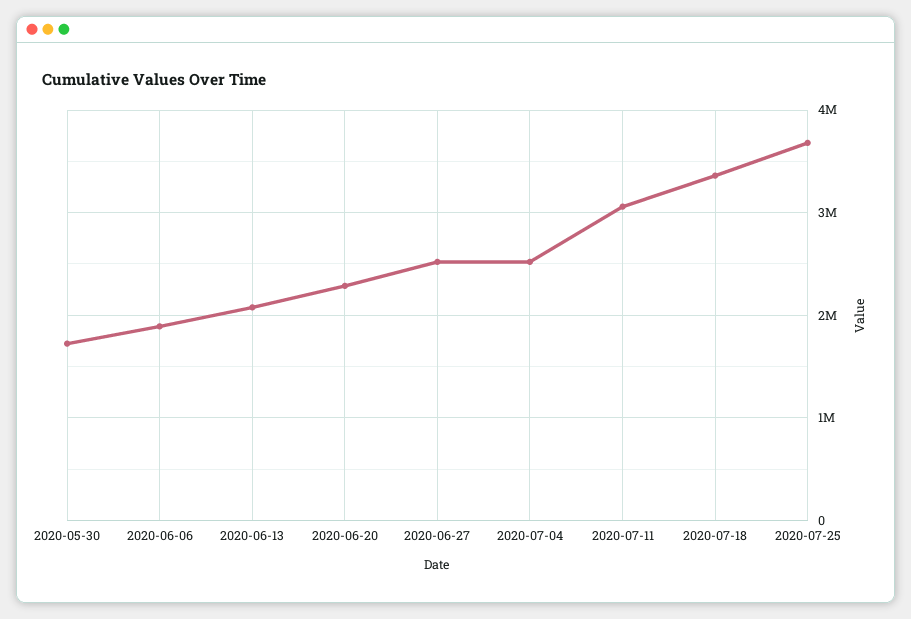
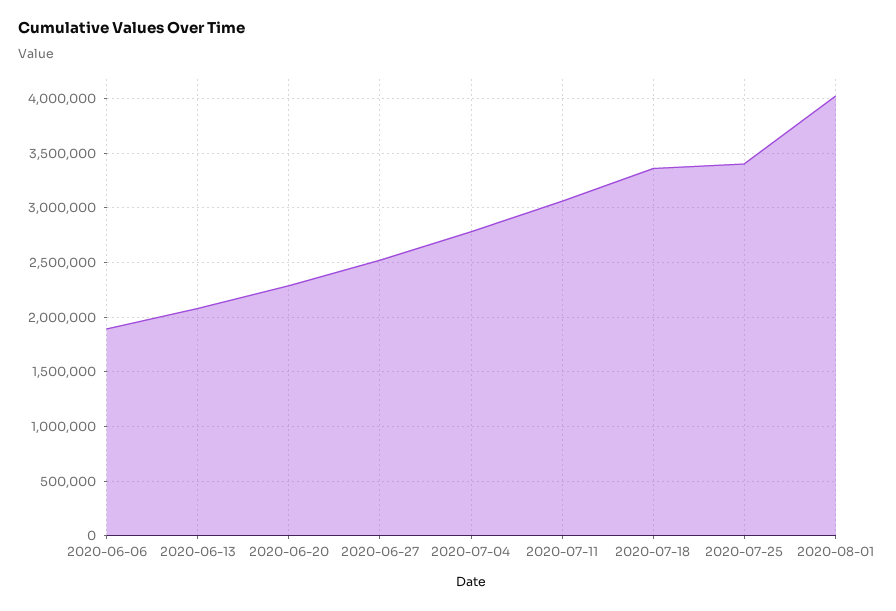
2020-05-30: 1700000 -> none
2020-07-04: 2500000 -> 2800000
2020-07-25: 3700000 -> 3400000
2020-08-01: none -> 4000000

